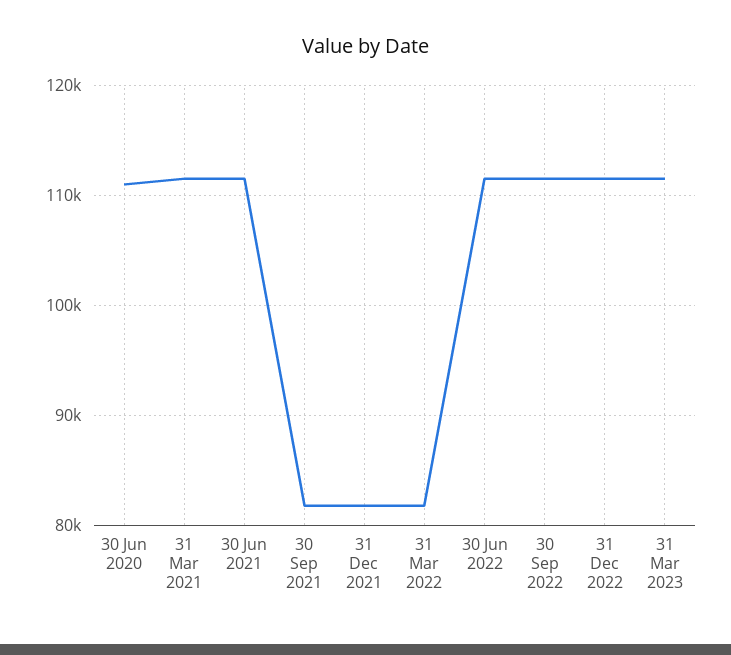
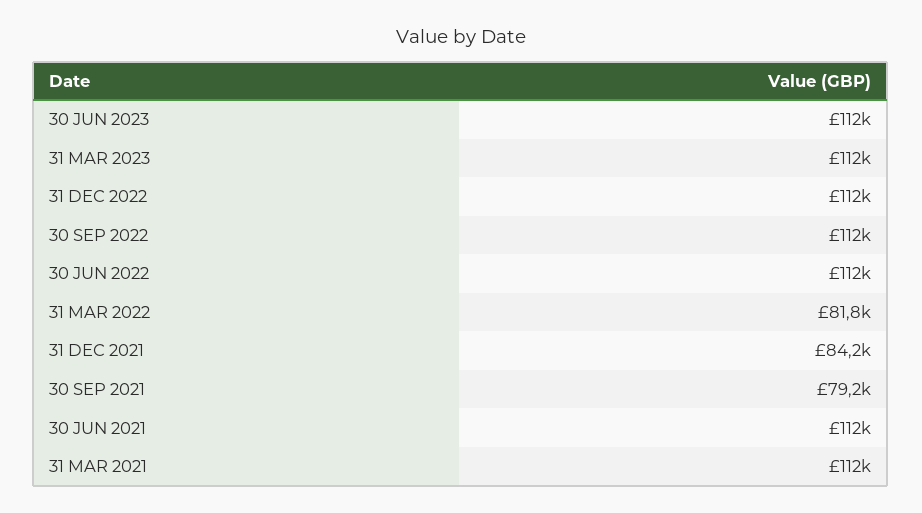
30 Jun 2020: 111000 -> none
30 Sep 2021: 82000 -> 79200
31 Dec 2021: 82000 -> 84200
30 JUN 2023: none -> 112000

